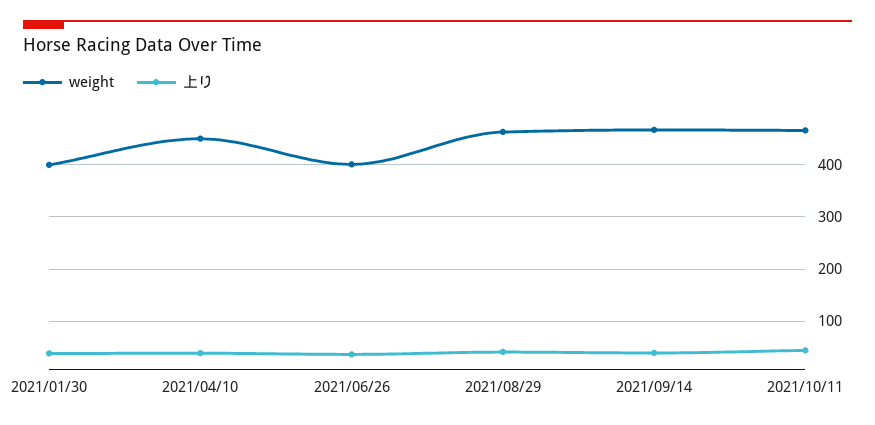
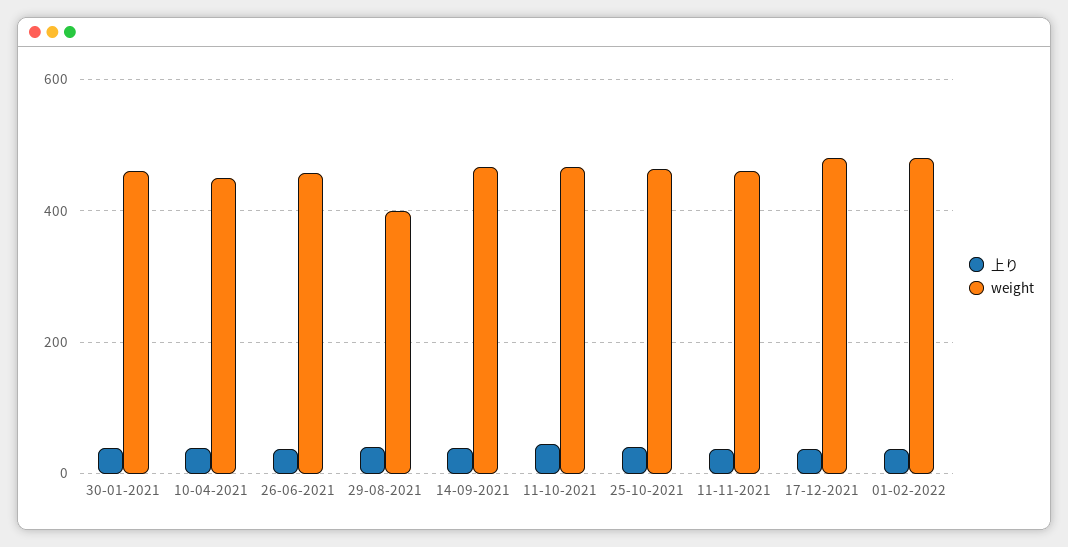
weight, 2021/01/30: 400 -> 460
weight, 2021/06/26: 400 -> 460
weight, 2021/08/29: 460 -> 400
上り, 25-10-2021: none -> 40
weight, 25-10-2021: none -> 460
上り, 11-11-2021: none -> 40
weight, 11-11-2021: none -> 460
上り, 17-12-2021: none -> 40
weight, 17-12-2021: none -> 480
上り, 01-02-2022: none -> 40
weight, 01-02-2022: none -> 480

